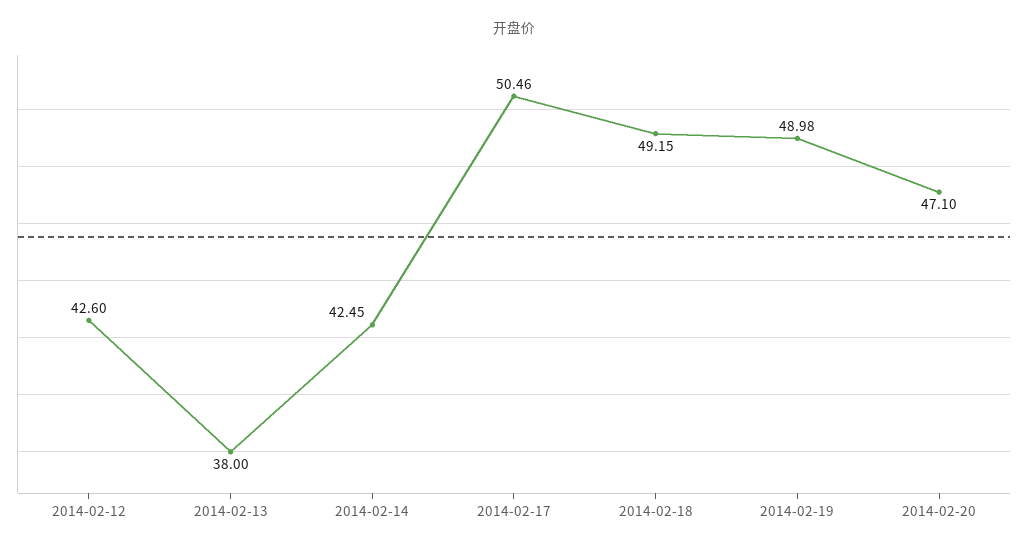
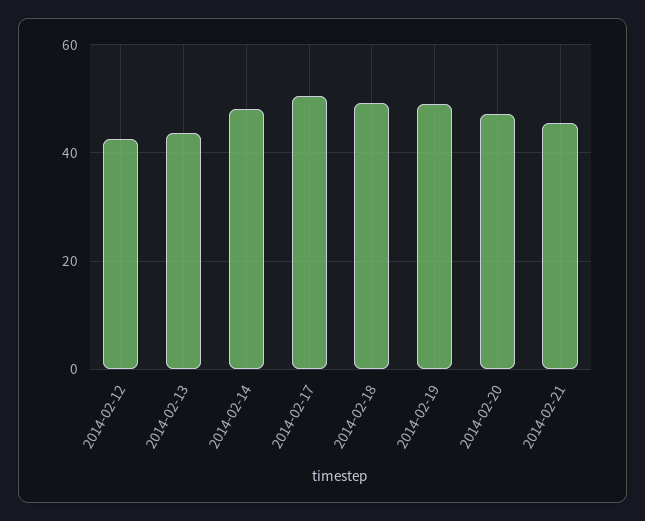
2014-02-13: 38 -> 44
2014-02-14: 42.45 -> 48
2014-02-21: none -> 46

